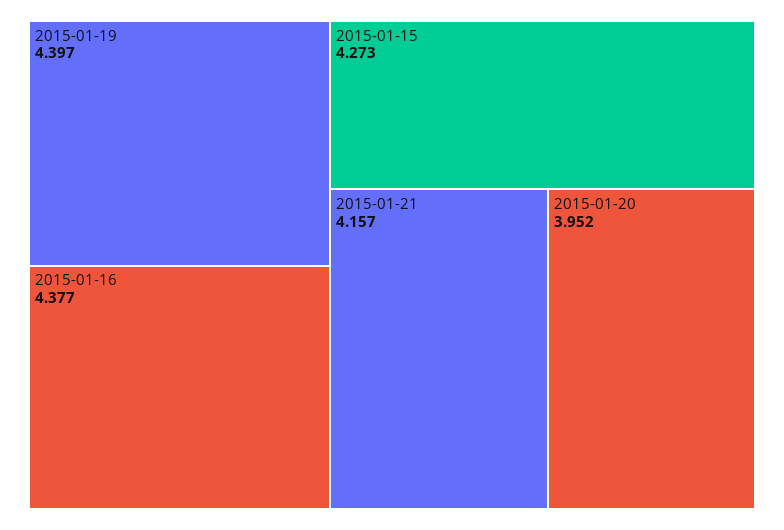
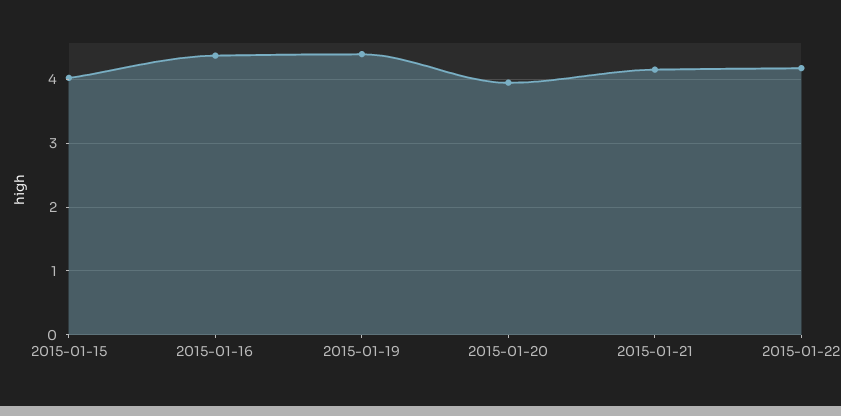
2015-01-15: 4.273 -> 4
2015-01-22: none -> 4.2

